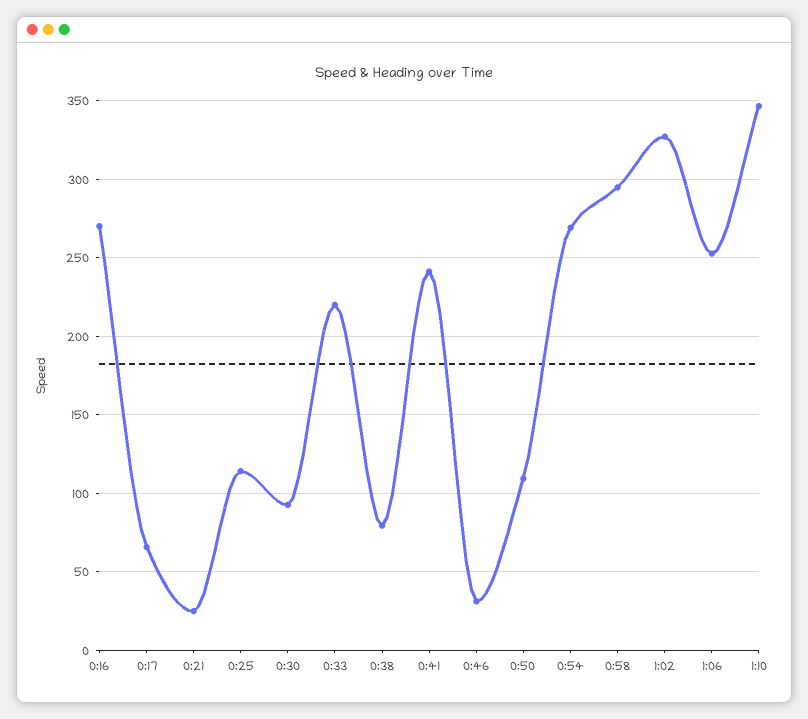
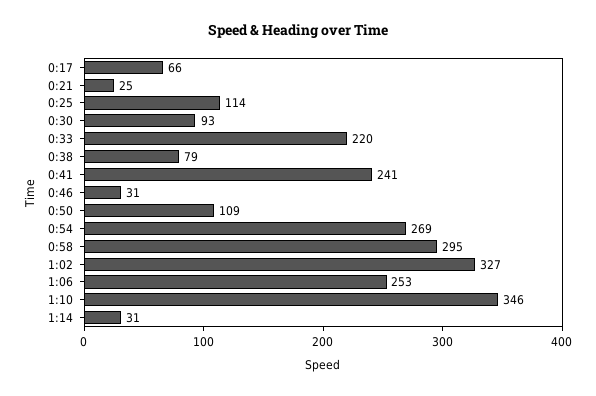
0:16: 270 -> none
1:14: none -> 31

